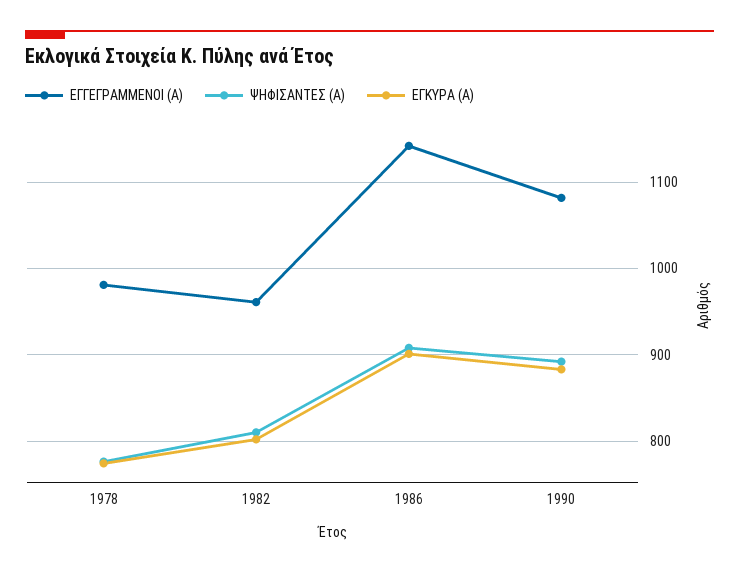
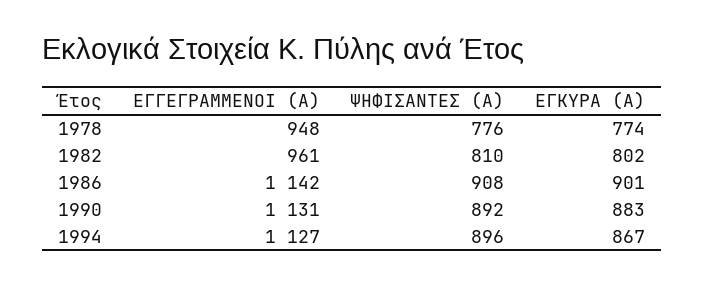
ΕΓΓΕΓΡΑΜΜΕΝΟΙ (Α), 1978: 980 -> 948
ΕΓΓΕΓΡΑΜΜΕΝΟΙ (Α), 1990: 1080 -> 1131
ΕΓΓΕΓΡΑΜΜΕΝΟΙ (Α), 1994: none -> 1127
ΨΗΦΙΣΑΝΤΕΣ (Α), 1994: none -> 896
ΕΓΚΥΡΑ (Α), 1994: none -> 867

